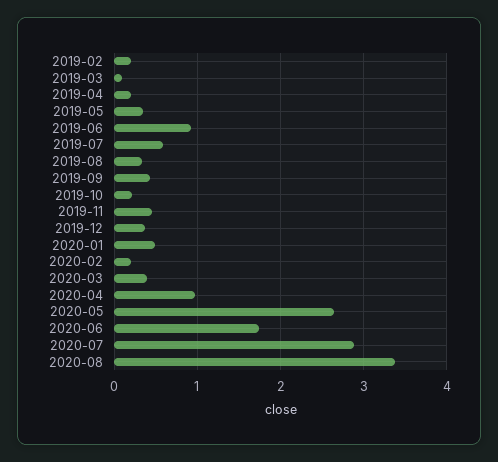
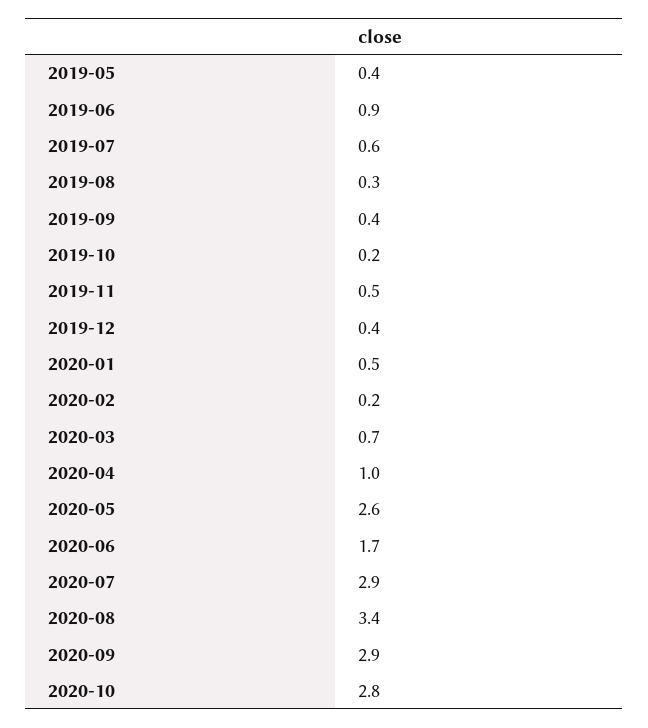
2019-02: 0.2 -> none
2019-03: 0.1 -> none
2019-04: 0.2 -> none
2020-03: 0.4 -> 0.7
2020-09: none -> 2.9
2020-10: none -> 2.8

